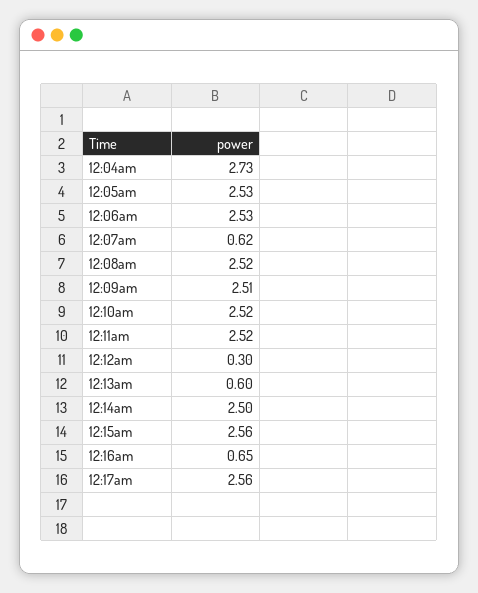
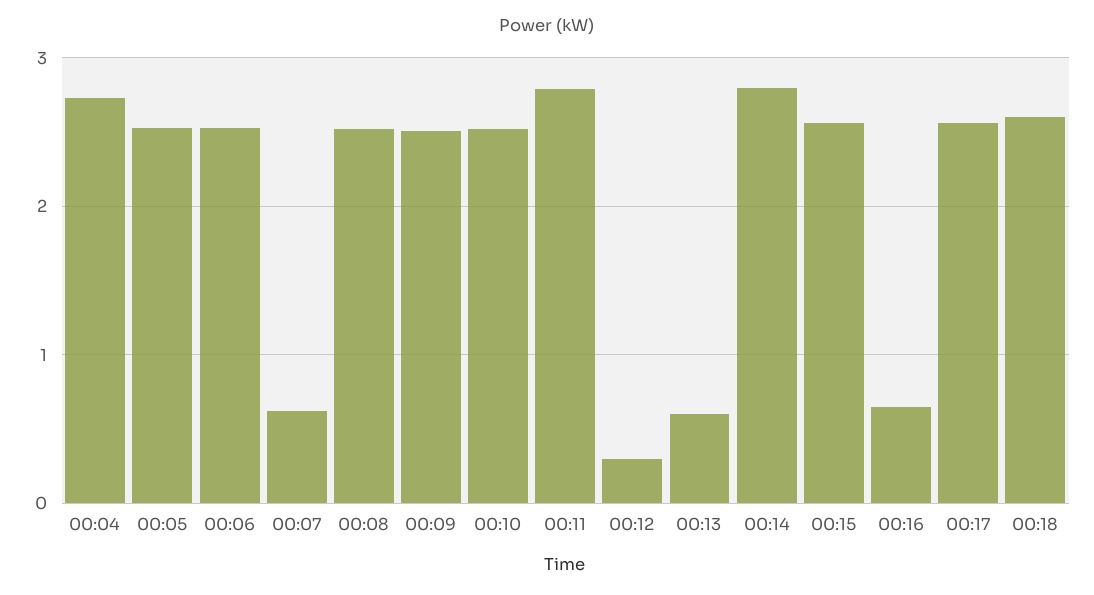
12:11am: 2.52 -> 2.8
12:14am: 2.5 -> 2.8
00:18: none -> 2.6

